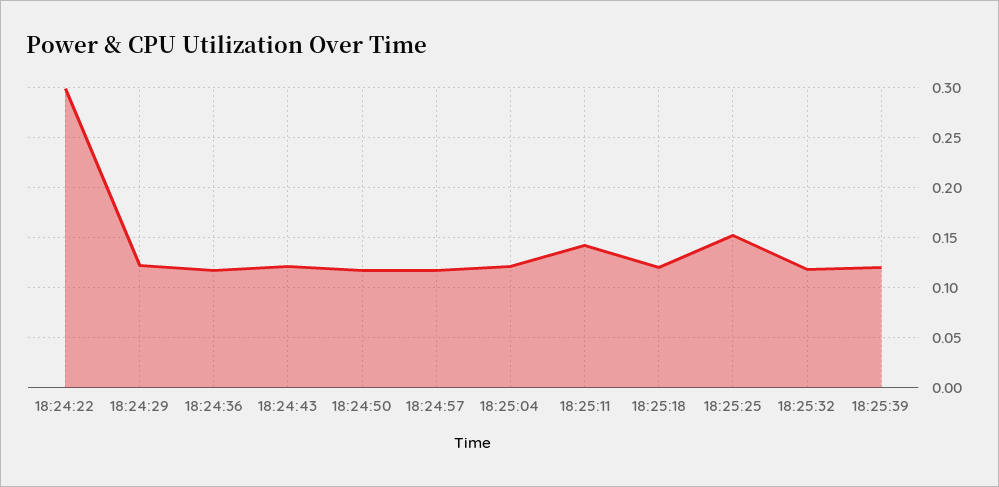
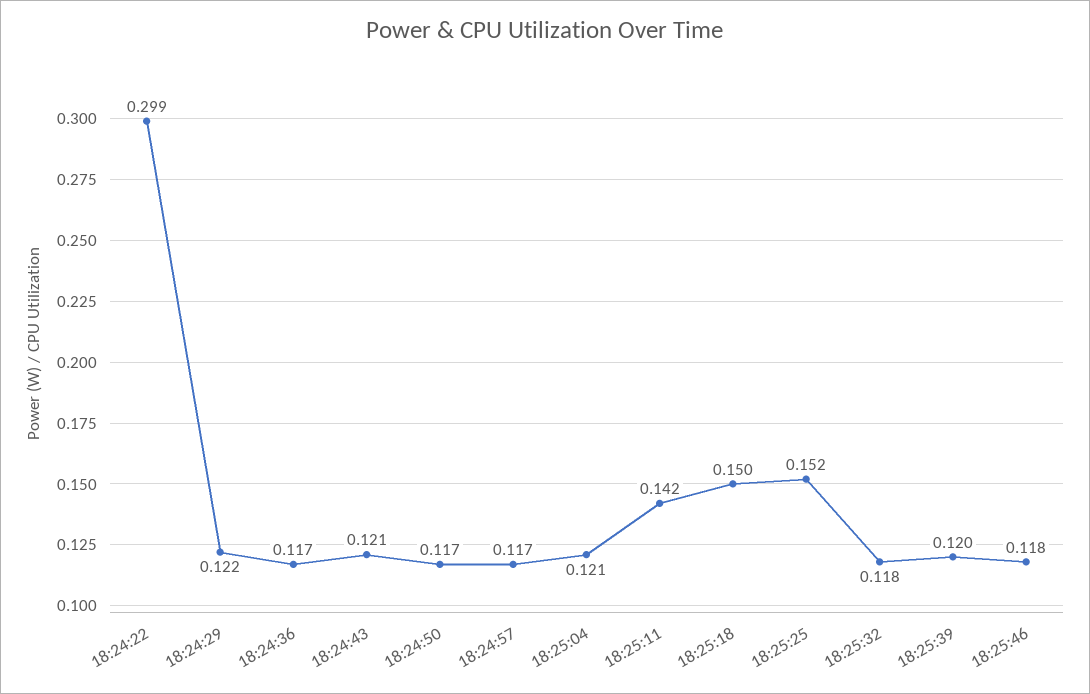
18:25:18: 0.12 -> 0.15
18:25:46: none -> 0.118

